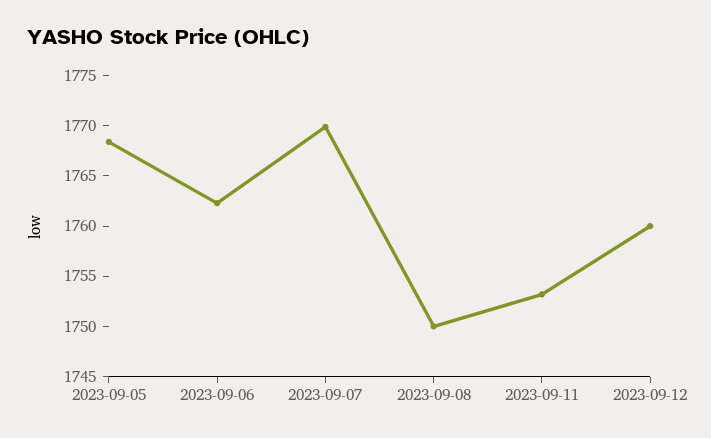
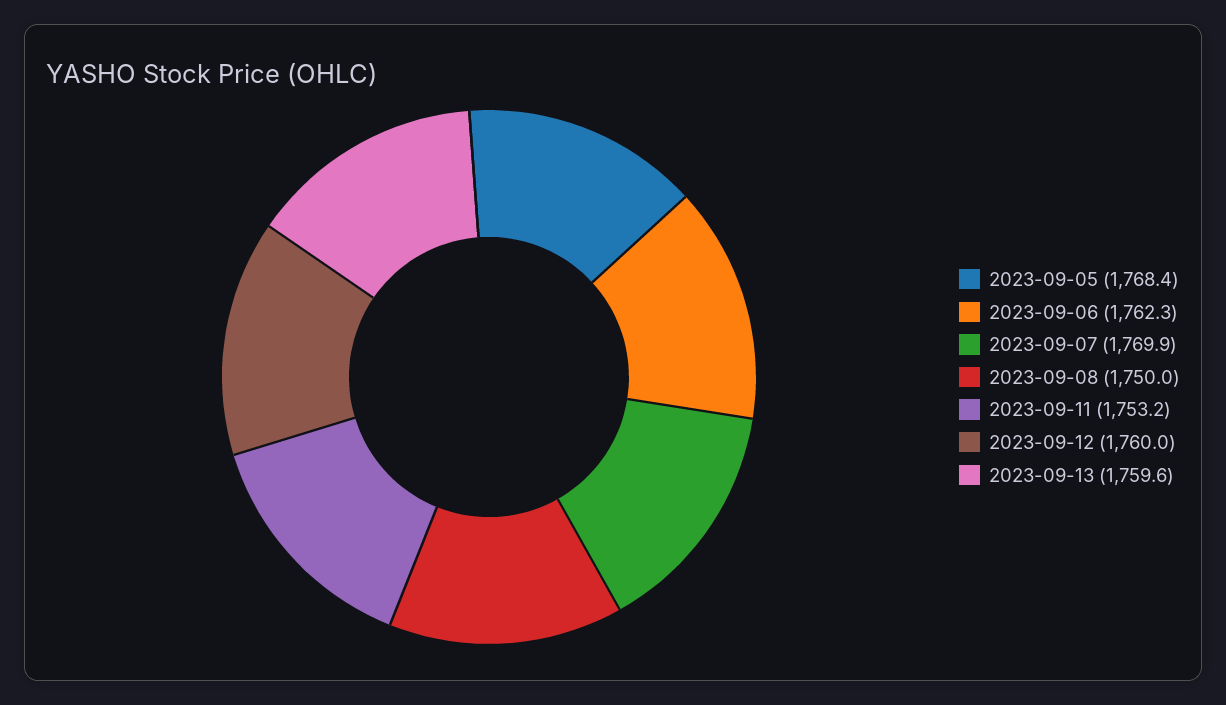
2023-09-13: none -> 1759.6

